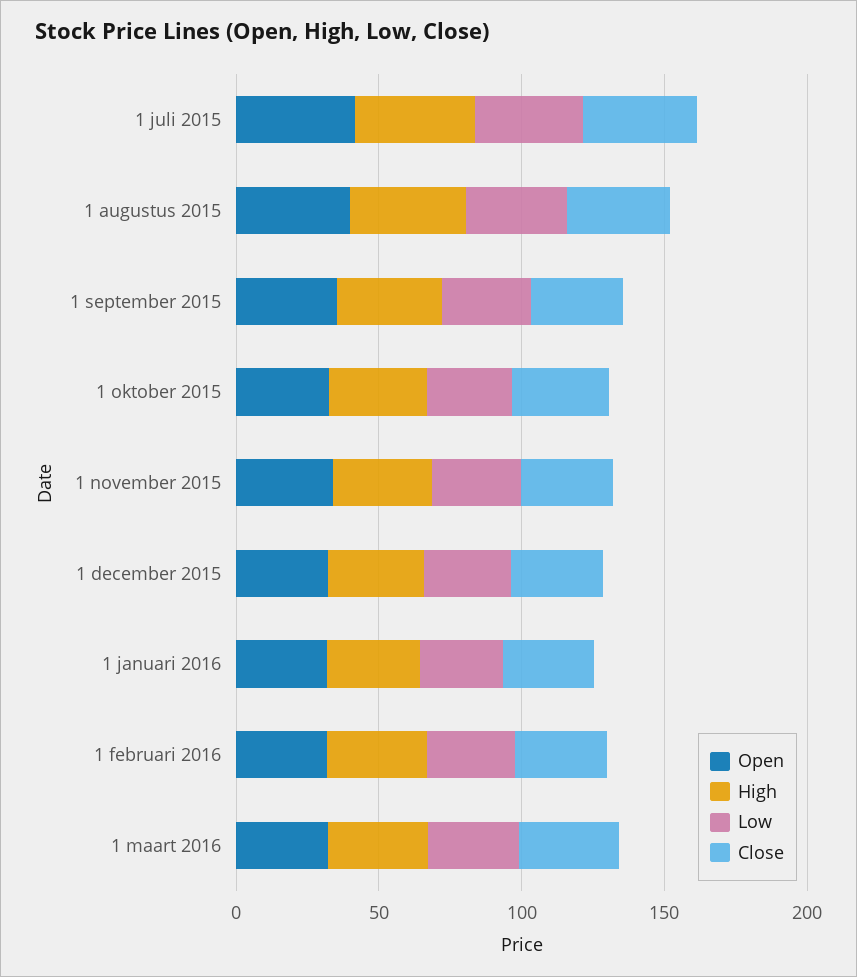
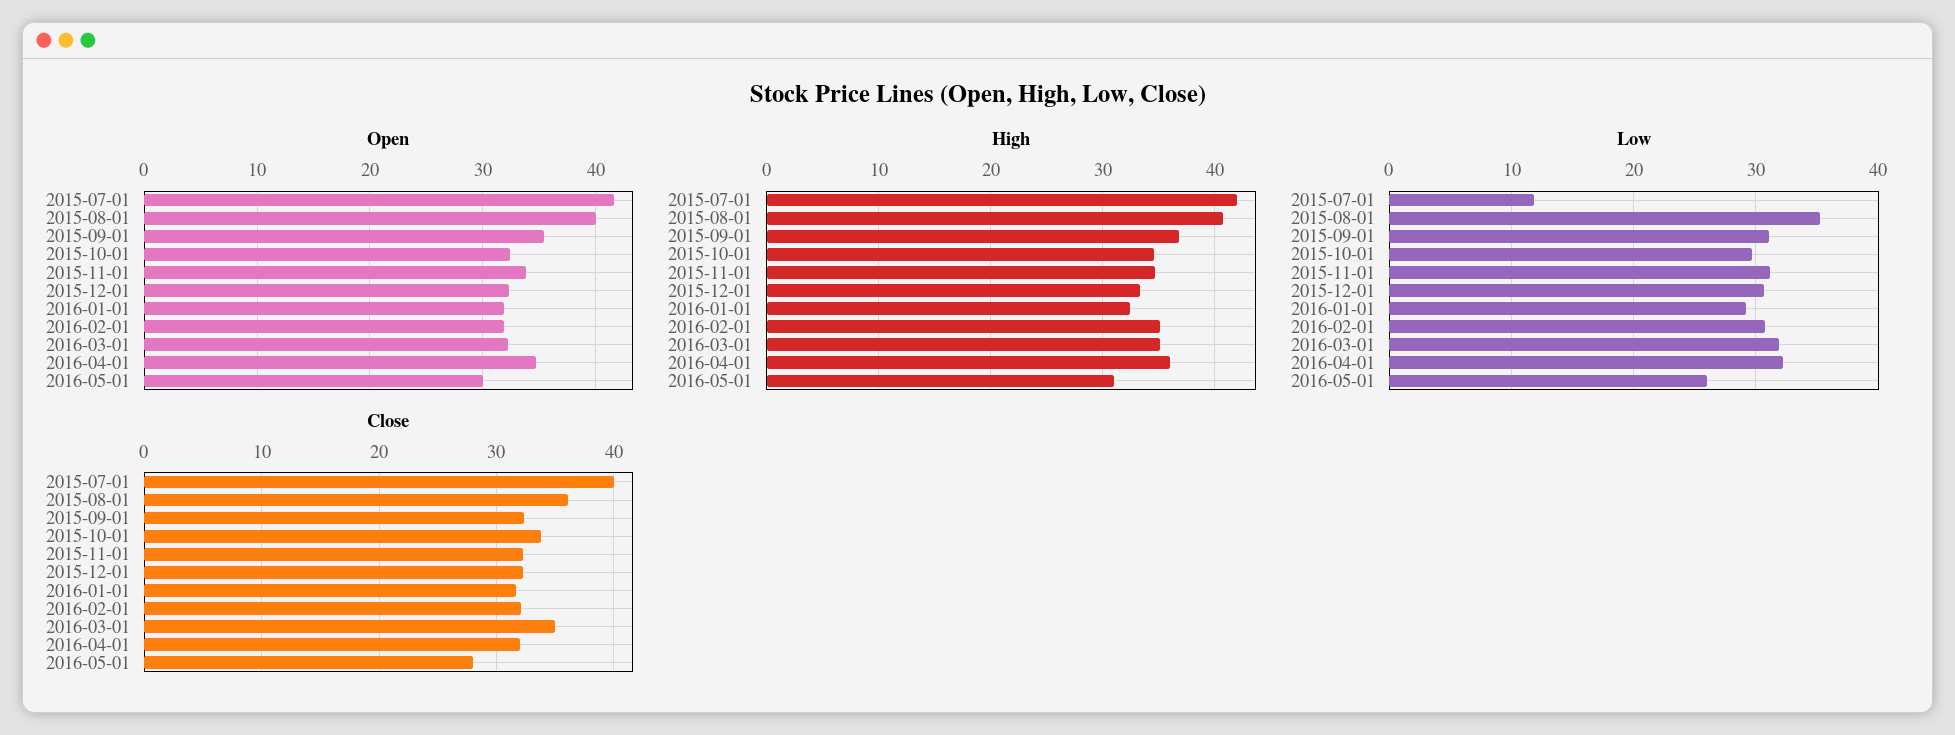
Low, 1 juli 2015: 40 -> 12
Open, 2016-04-01: none -> 35
Open, 2016-05-01: none -> 30
High, 2016-04-01: none -> 36
High, 2016-05-01: none -> 31
Low, 2016-04-01: none -> 32
Low, 2016-05-01: none -> 26
Close, 2016-04-01: none -> 32
Close, 2016-05-01: none -> 28

